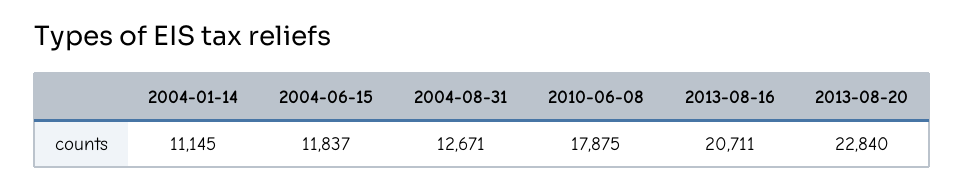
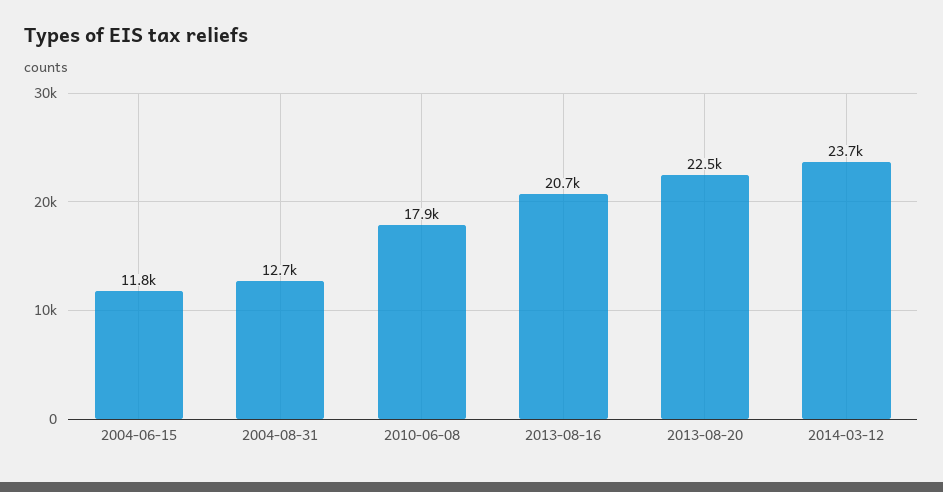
2004-01-14: 11145 -> none
2013-08-20: 22840 -> 22500
2014-03-12: none -> 23700

